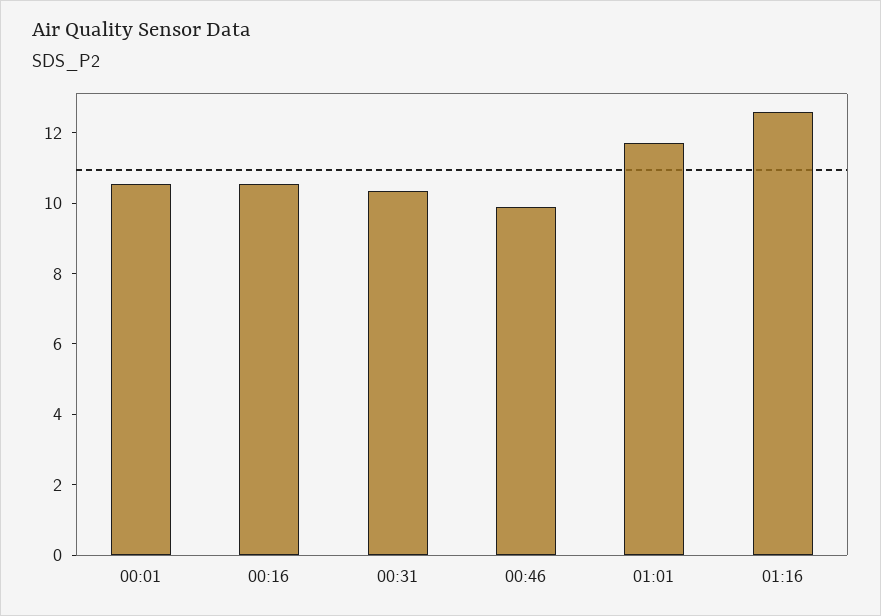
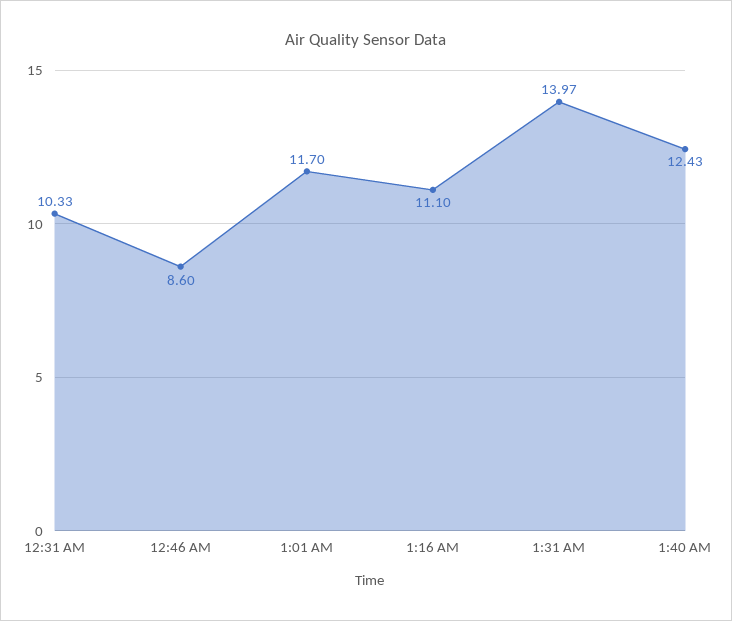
00:01: 10.5 -> none
00:16: 10.5 -> none
00:46: 10 -> 8.6
01:16: 12.5 -> 11.1
1:31 AM: none -> 13.97
1:40 AM: none -> 12.43

